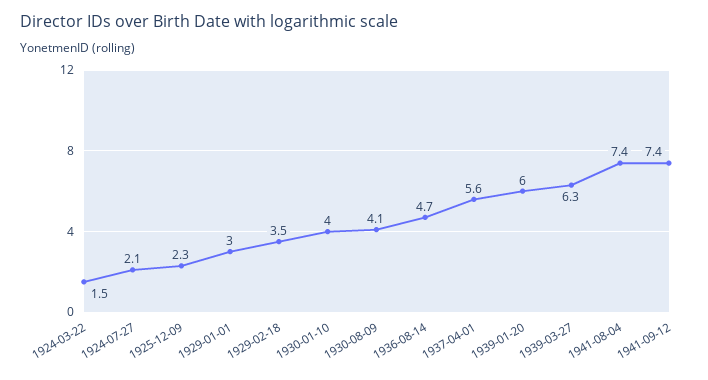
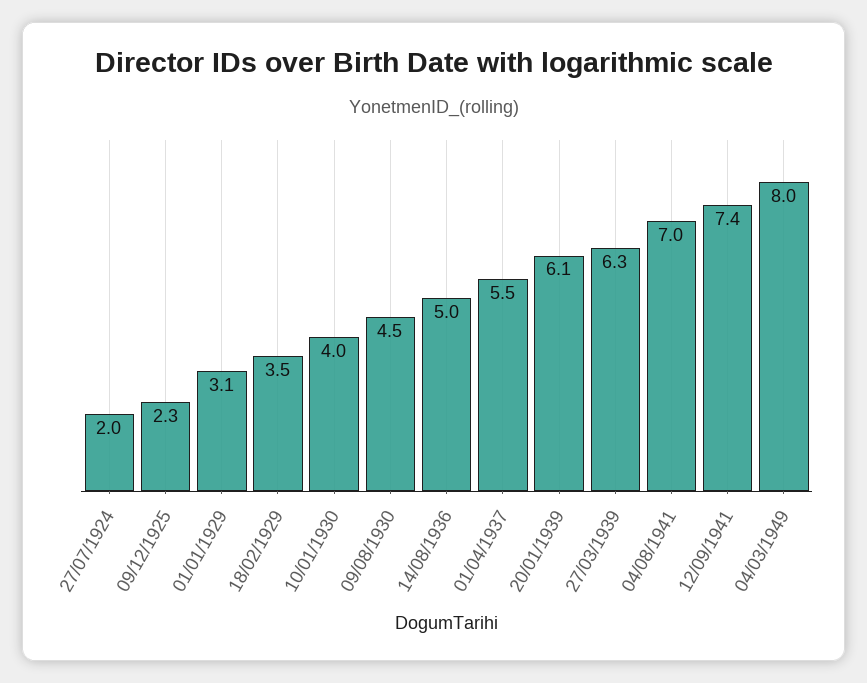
1924-03-22: 1.5 -> none
1924-07-27: 2.1 -> 2
1929-01-01: 3 -> 3.1
1930-08-09: 4.1 -> 4.5
1936-08-14: 4.7 -> 5
1937-04-01: 5.6 -> 5.5
1939-01-20: 6 -> 6.1
1941-08-04: 7.4 -> 7
04/03/1949: none -> 8

